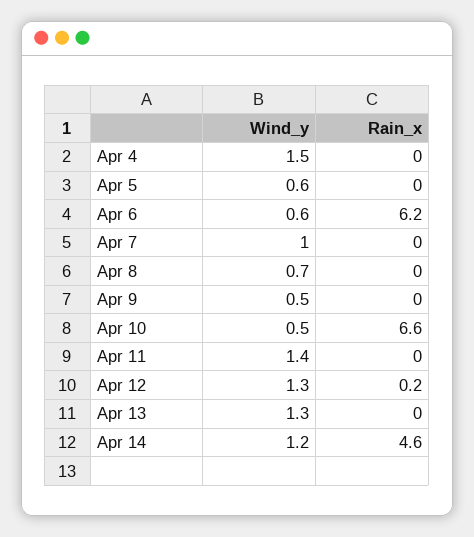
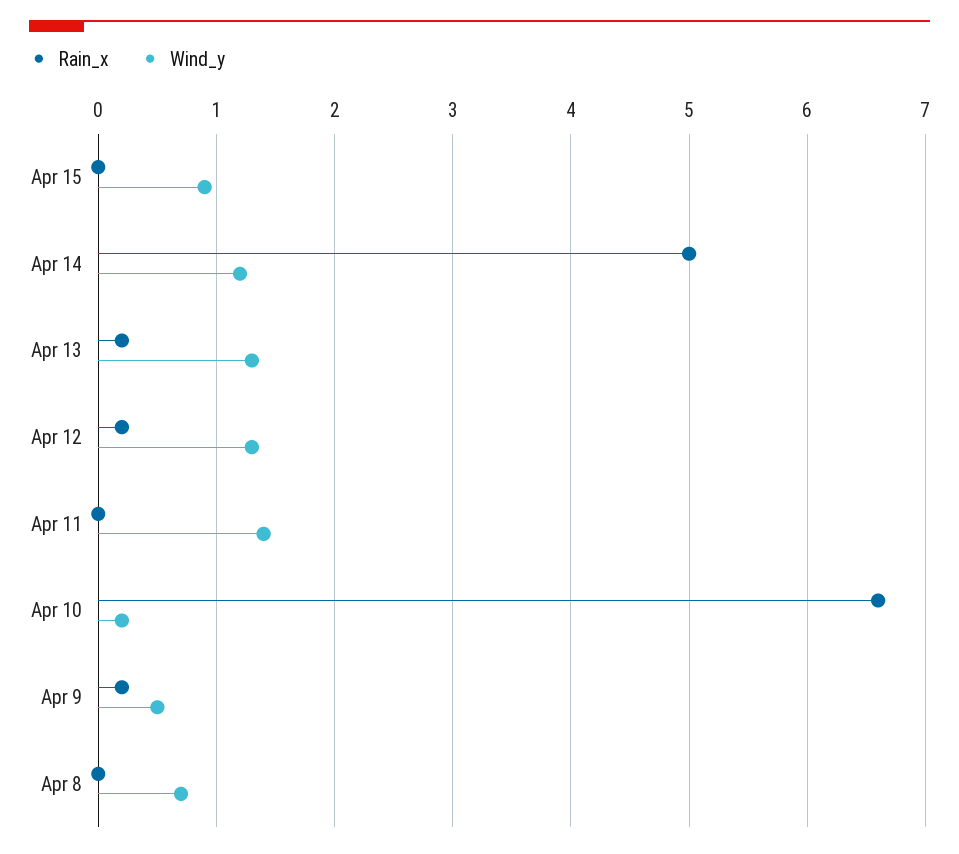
Wind_y, Apr 4: 1.5 -> none
Rain_x, Apr 4: 0 -> none
Wind_y, Apr 5: 0.6 -> none
Rain_x, Apr 5: 0 -> none
Wind_y, Apr 6: 0.6 -> none
Rain_x, Apr 6: 6.2 -> none
Wind_y, Apr 7: 1 -> none
Rain_x, Apr 7: 0 -> none
Rain_x, Apr 9: 0 -> 0.2
Wind_y, Apr 10: 0.5 -> 0.2
Rain_x, Apr 13: 0 -> 0.2
Rain_x, Apr 14: 4.6 -> 5
Rain_x, Apr 15: none -> 0
Wind_y, Apr 15: none -> 0.9

